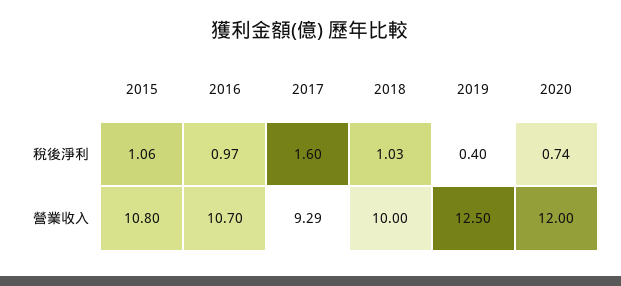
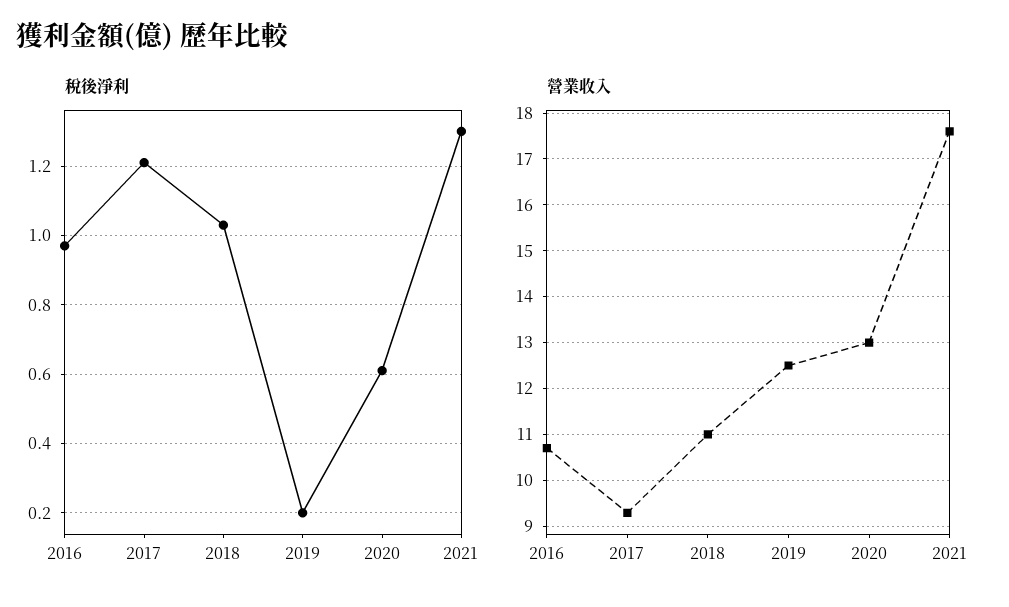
稅後淨利, 2015: 1.06 -> none
稅後淨利, 2017: 1.6 -> 1.2
稅後淨利, 2019: 0.4 -> 0.2
稅後淨利, 2020: 0.74 -> 0.6
營業收入, 2015: 10.8 -> none
營業收入, 2018: 10 -> 11
營業收入, 2020: 12 -> 13
稅後淨利, 2021: none -> 1.3
營業收入, 2021: none -> 17.6

